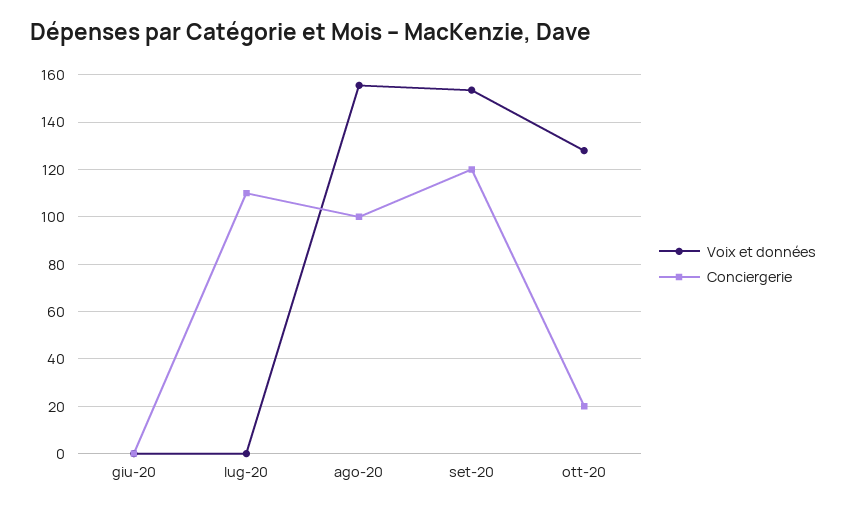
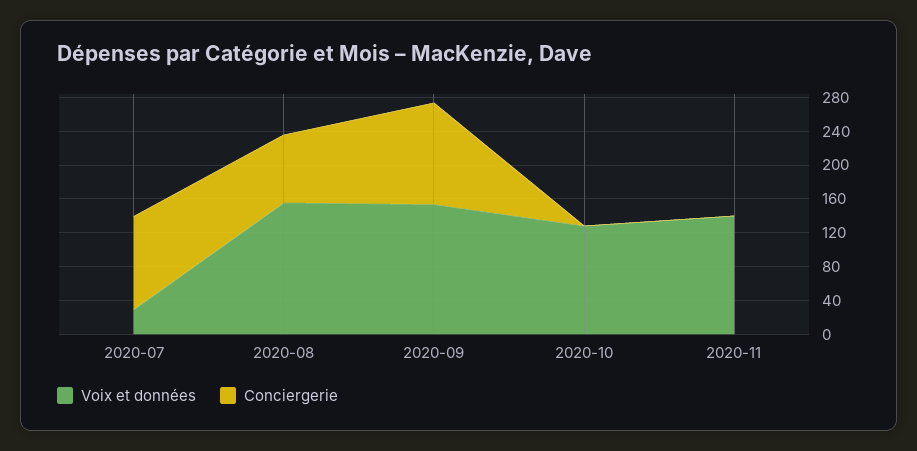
Voix et données, giu-20: 0 -> none
Conciergerie, giu-20: 0 -> none
Voix et données, lug-20: 0 -> 30
Conciergerie, ago-20: 100 -> 80
Conciergerie, ott-20: 20 -> 0
Voix et données, 2020-11: none -> 140
Conciergerie, 2020-11: none -> 0

